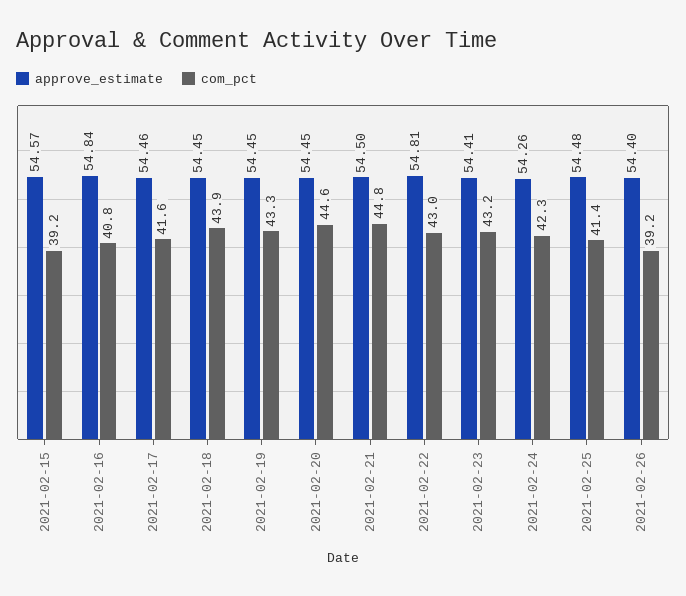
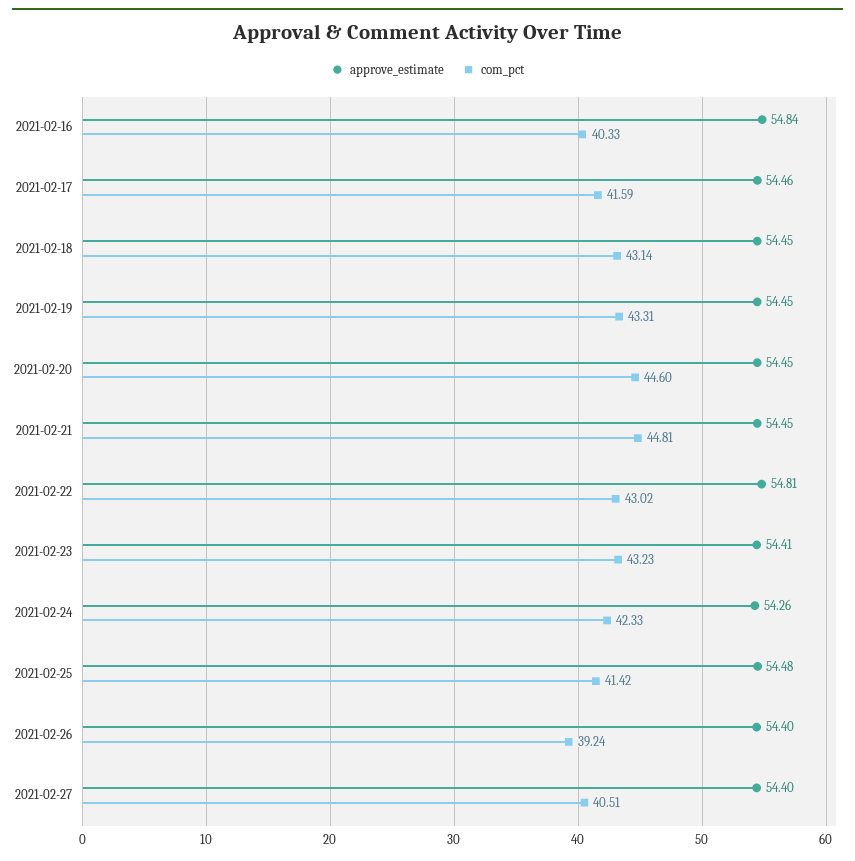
approve_estimate, 2021-02-15: 54.57 -> none
com_pct, 2021-02-15: 39.2 -> none
com_pct, 2021-02-16: 40.8 -> 40.33
com_pct, 2021-02-18: 43.9 -> 43.14
approve_estimate, 2021-02-21: 54.5 -> 54.45
approve_estimate, 2021-02-27: none -> 54.4
com_pct, 2021-02-27: none -> 40.51

